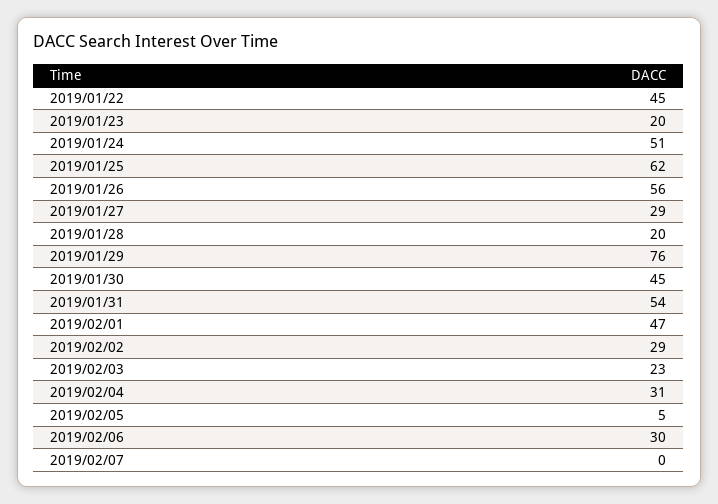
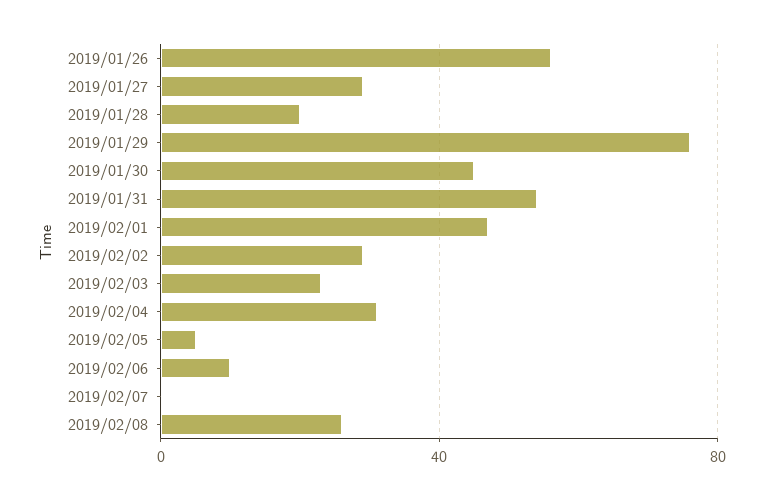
2019/01/22: 45 -> none
2019/01/23: 20 -> none
2019/01/24: 51 -> none
2019/01/25: 62 -> none
2019/02/06: 30 -> 10
2019/02/08: none -> 25

